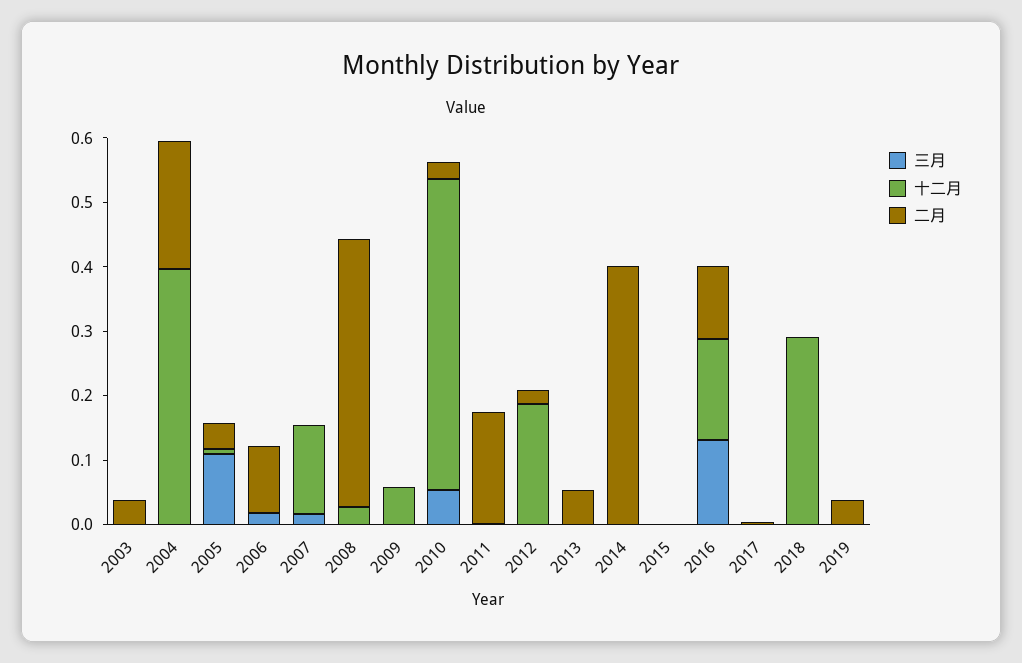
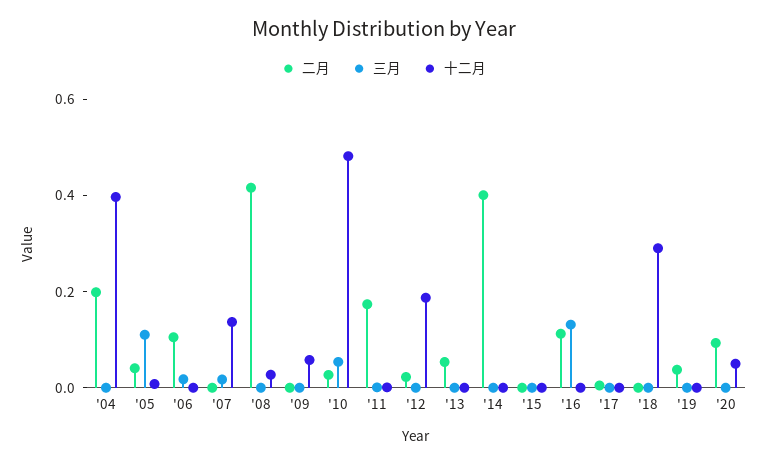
三月, 2003: 0 -> none
十二月, 2003: 0 -> none
二月, 2003: 0.04 -> none
十二月, 2016: 0.16 -> 0
二月, '20: none -> 0.1
三月, '20: none -> 0
十二月, '20: none -> 0.05

